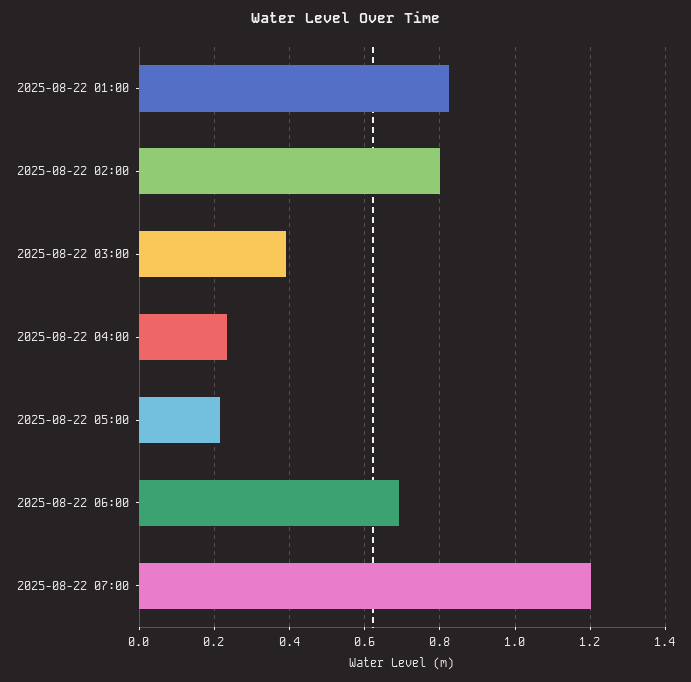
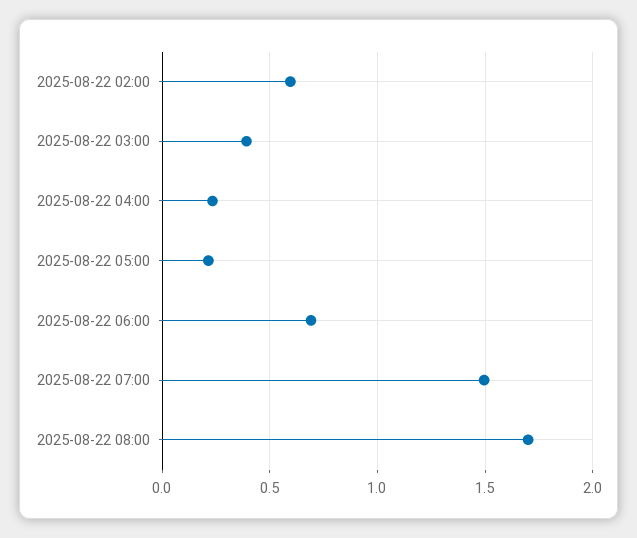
2025-08-22 01:00: 0.82 -> none
2025-08-22 02:00: 0.8 -> 0.6
2025-08-22 07:00: 1.2 -> 1.5
2025-08-22 08:00: none -> 1.7

